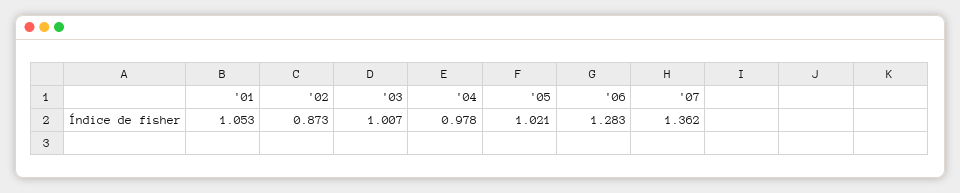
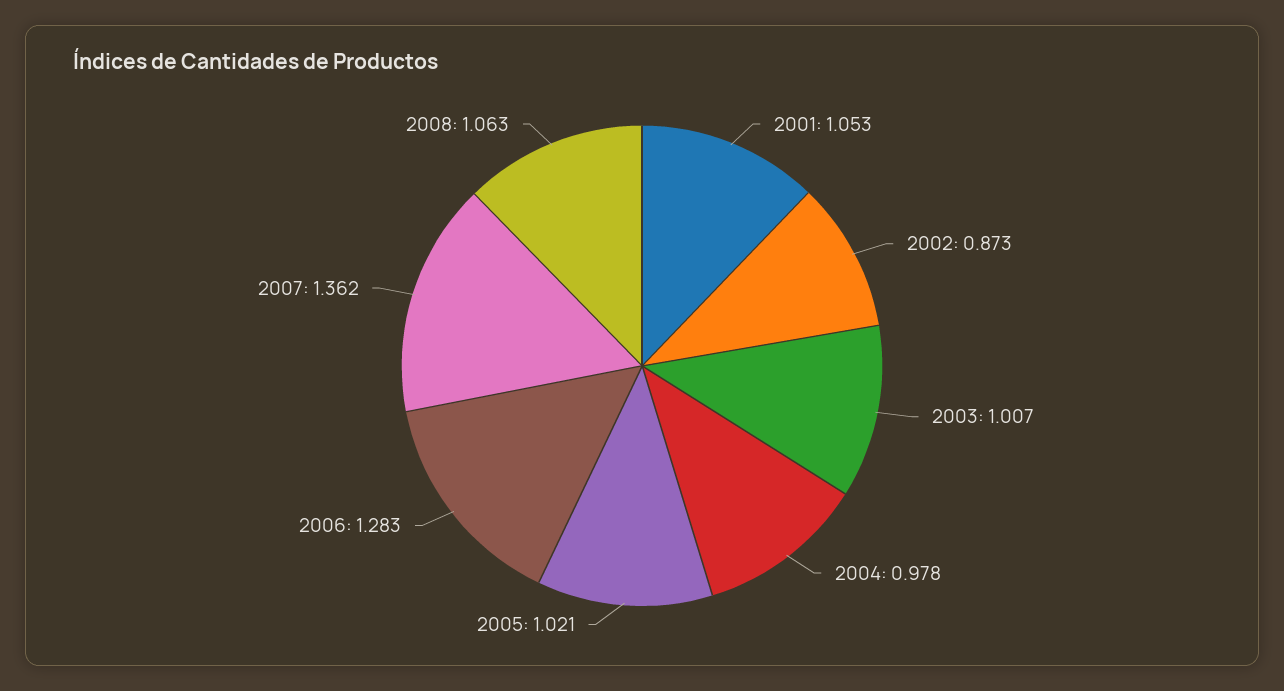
2008: none -> 1.063

